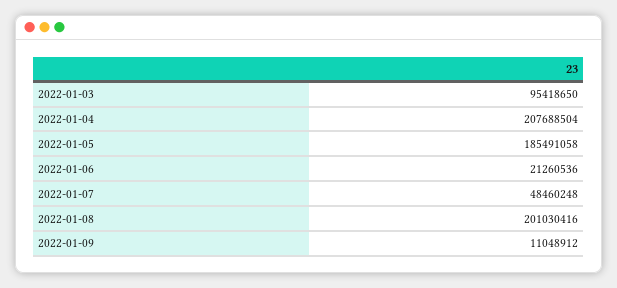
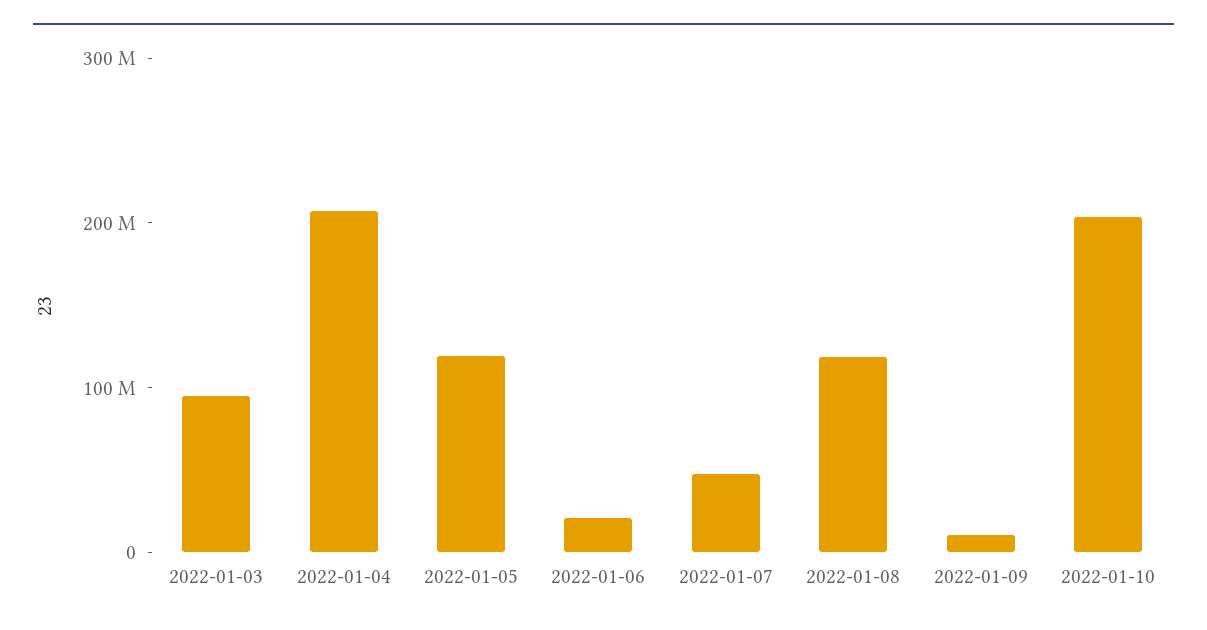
2022-01-05: 185491058 -> 120000000
2022-01-08: 201030416 -> 120000000
2022-01-10: none -> 200000000

